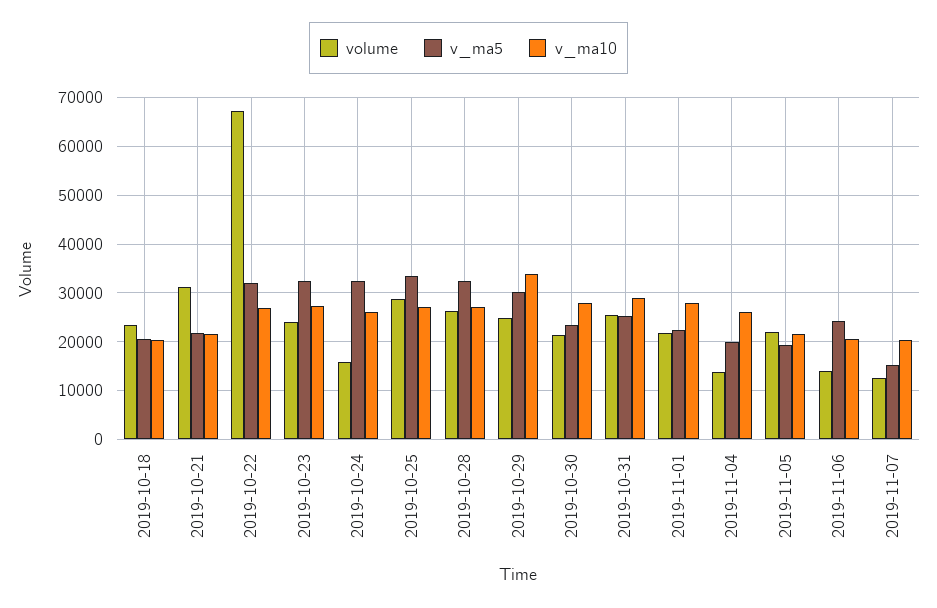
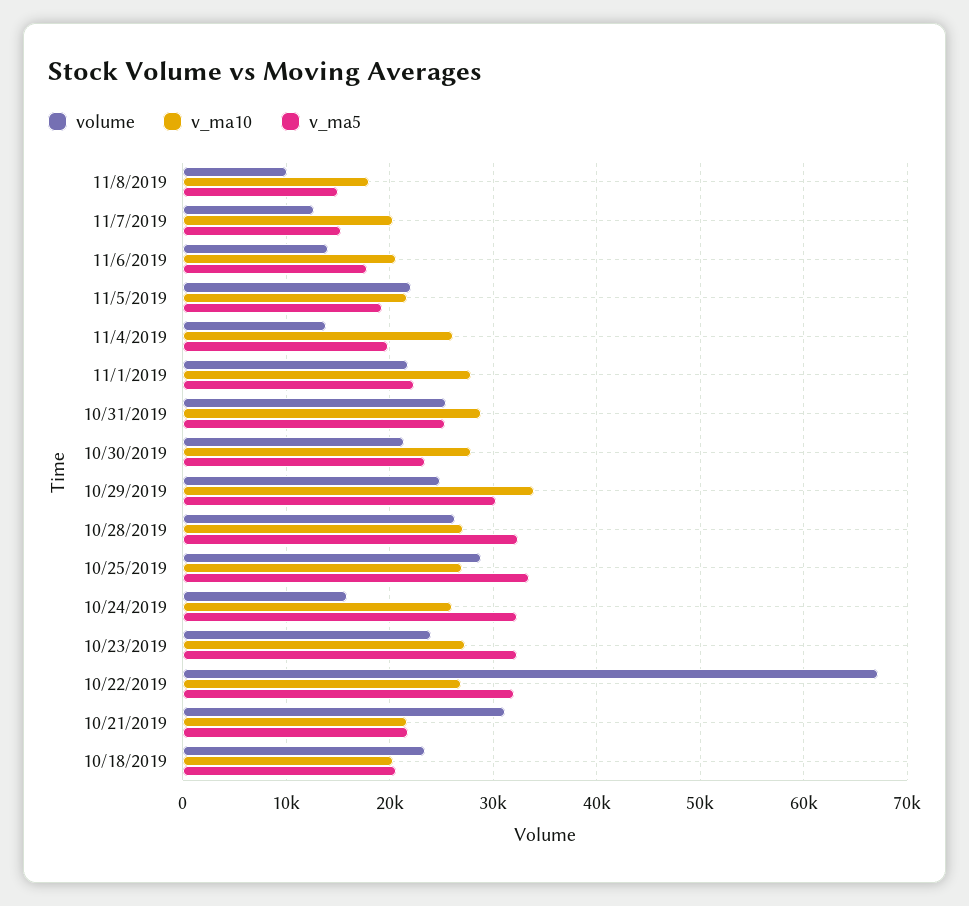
v_ma5, 2019-11-06: 24000 -> 18000
volume, 11/8/2019: none -> 10000
v_ma10, 11/8/2019: none -> 18000
v_ma5, 11/8/2019: none -> 15000

